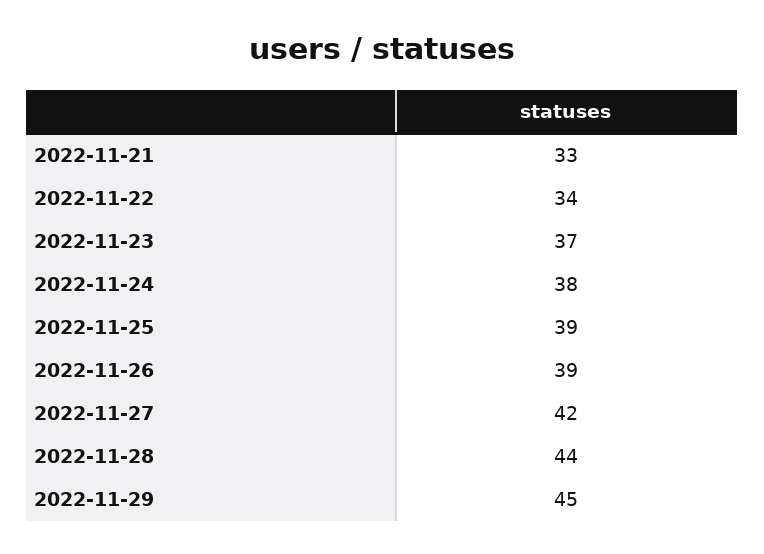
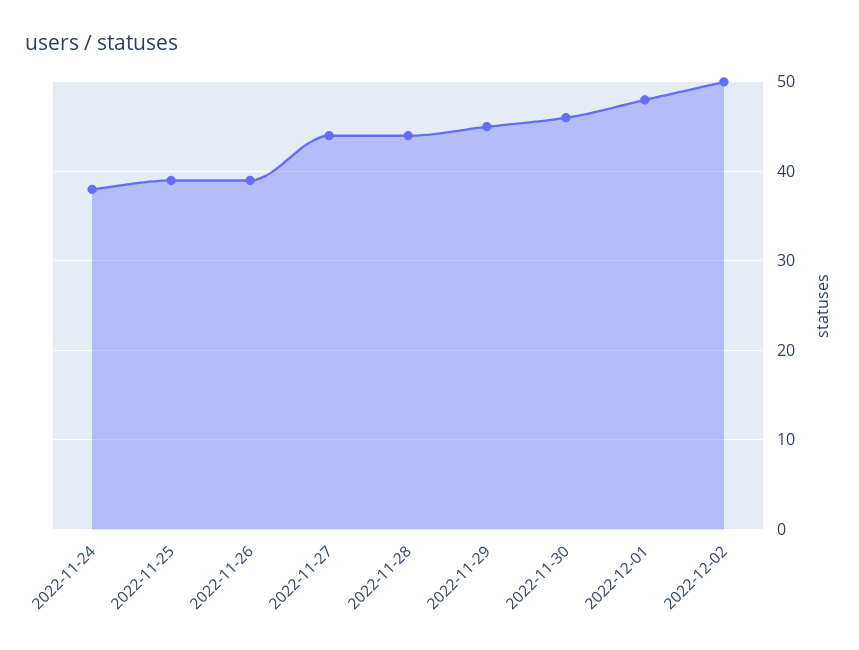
2022-11-21: 33 -> none
2022-11-22: 34 -> none
2022-11-23: 37 -> none
2022-11-27: 42 -> 44
2022-11-30: none -> 46
2022-12-01: none -> 48
2022-12-02: none -> 50

